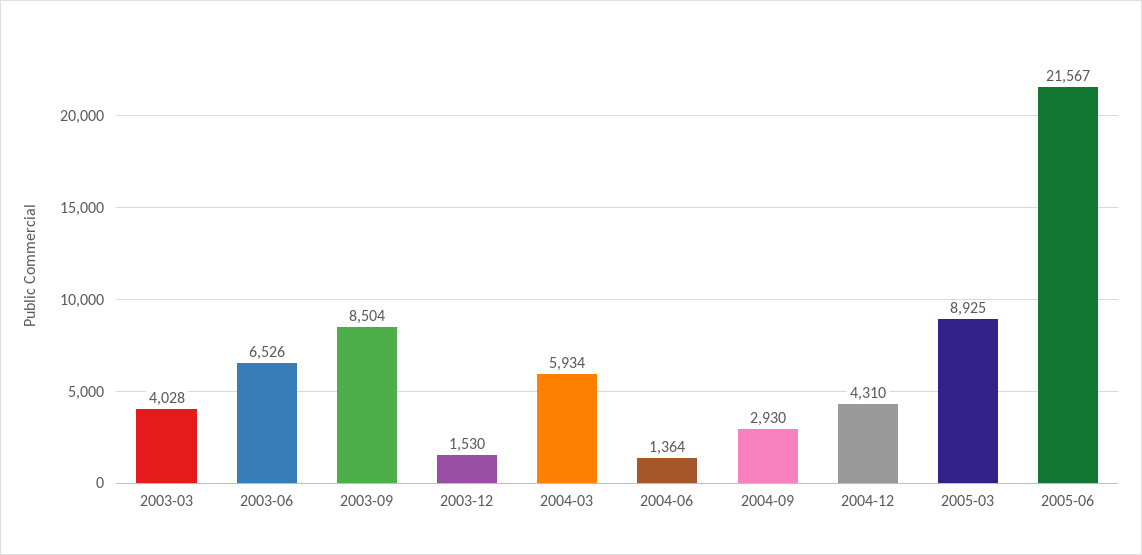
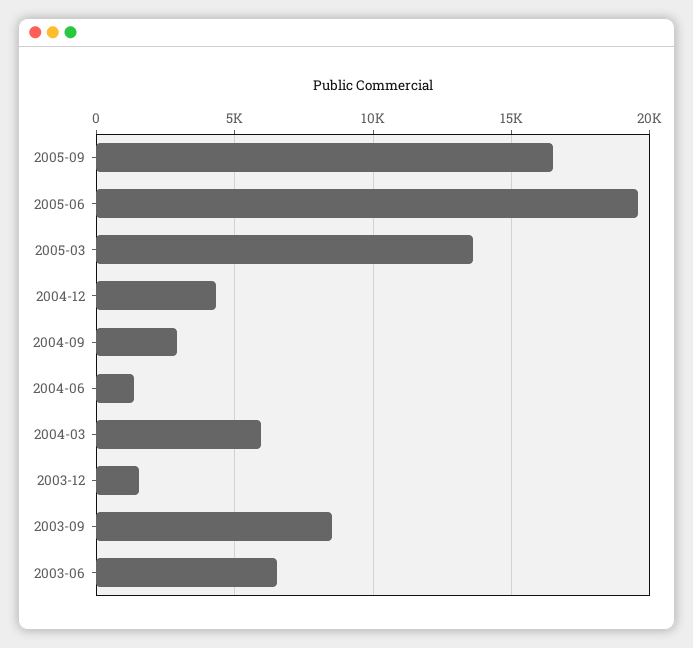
2003-03: 4028 -> none
2005-03: 8925 -> 13500
2005-06: 21567 -> 19500
2005-09: none -> 16500

